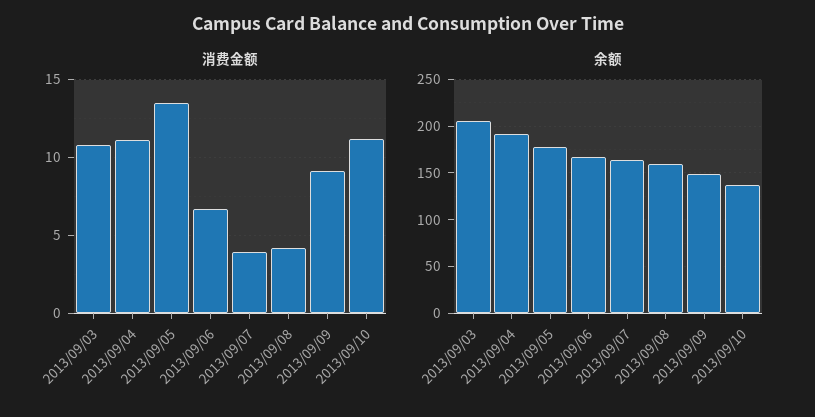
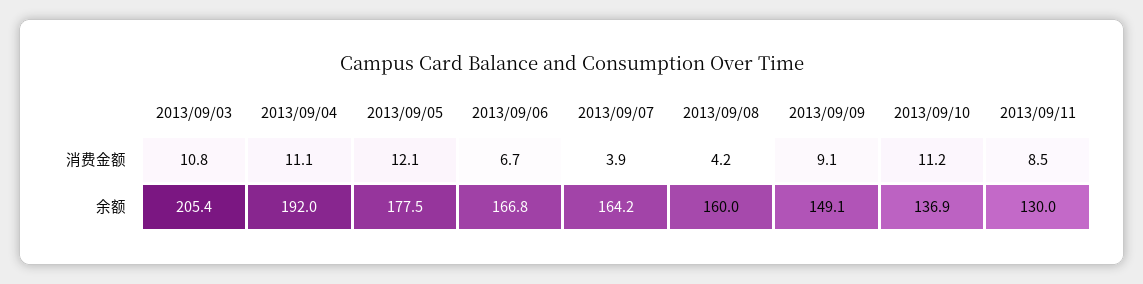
消费金额, 2013/09/05: 13.5 -> 12.1
消费金额, 2013/09/11: none -> 8.5
余额, 2013/09/11: none -> 130

